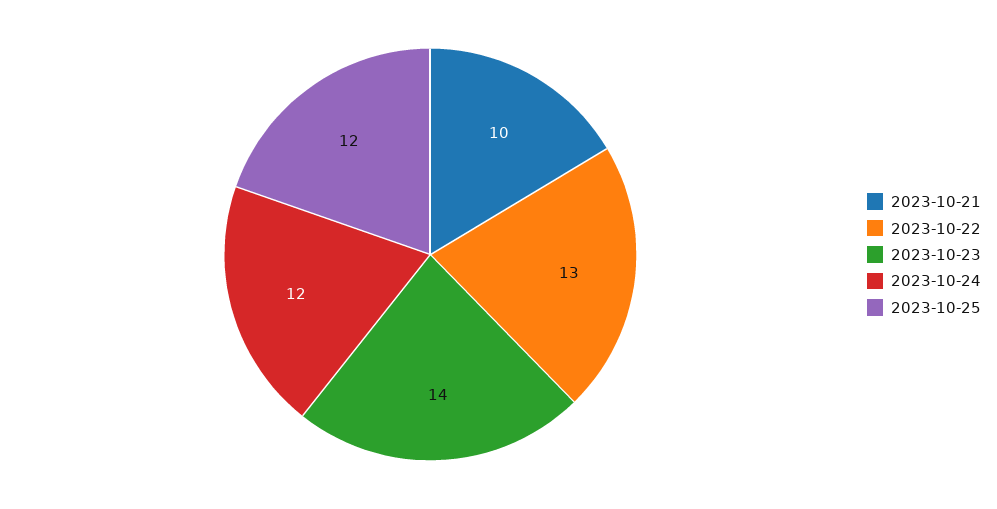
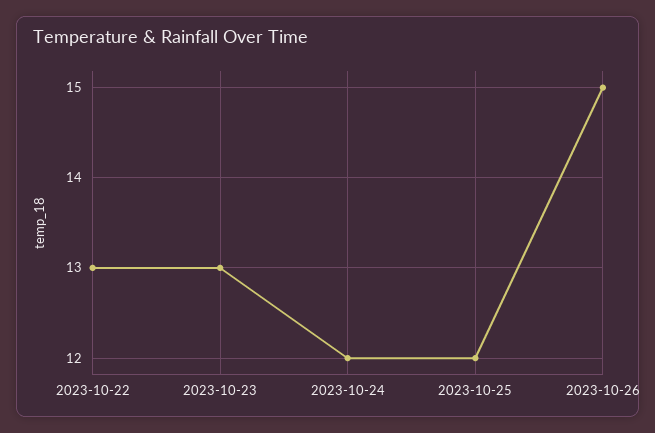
2023-10-21: 10 -> none
2023-10-23: 14 -> 13
2023-10-26: none -> 15

